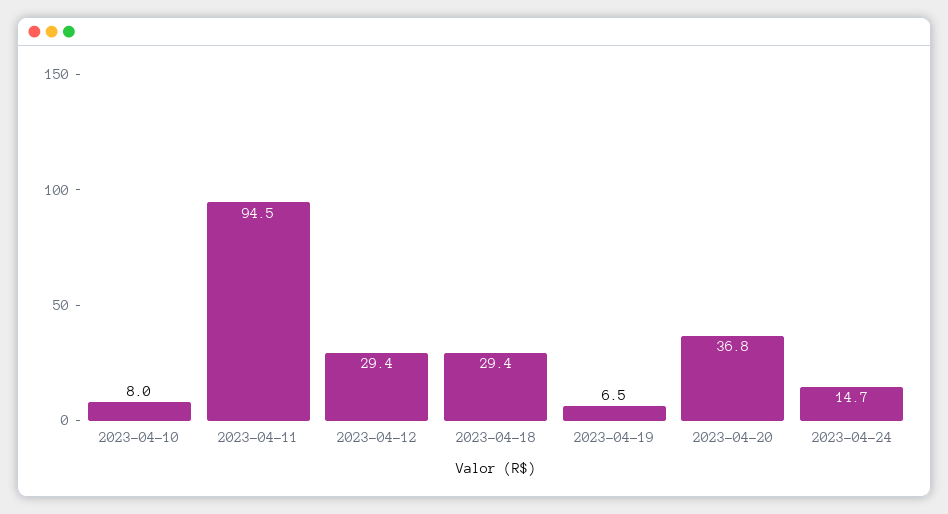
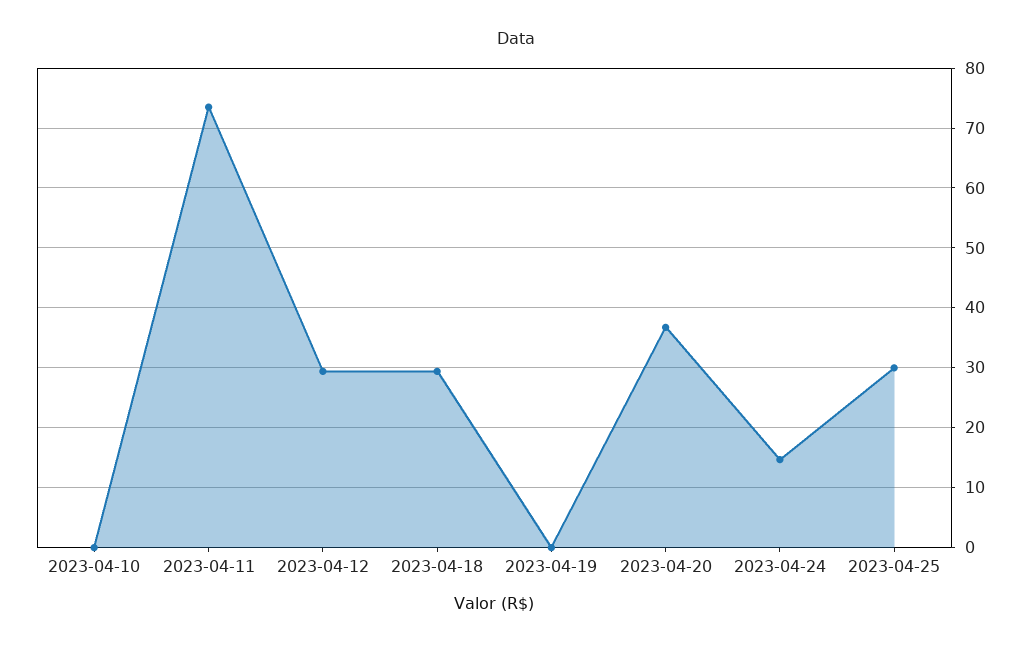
2023-04-10: 8 -> 0
2023-04-11: 94.5 -> 74
2023-04-19: 6.5 -> 0
2023-04-25: none -> 30

